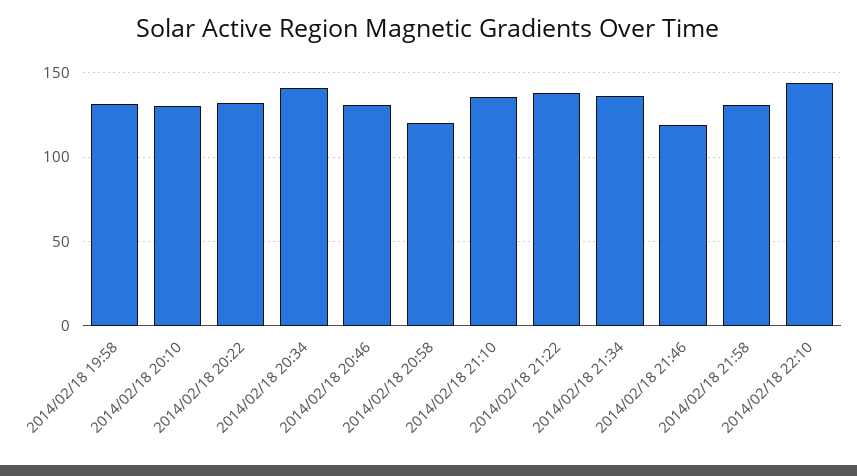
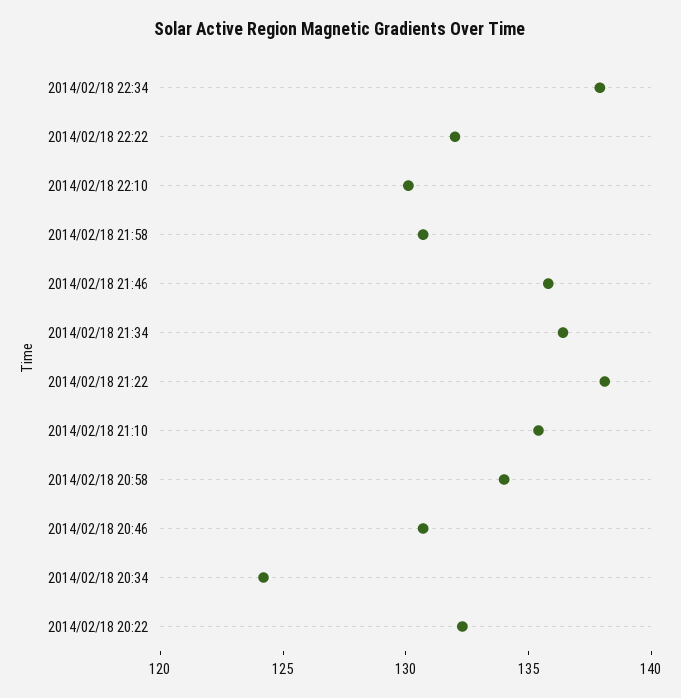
2014/02/18 19:58: 130 -> none
2014/02/18 20:10: 130 -> none
2014/02/18 20:34: 140 -> 124
2014/02/18 20:58: 120 -> 134
2014/02/18 21:46: 120 -> 136
2014/02/18 22:10: 145 -> 130
2014/02/18 22:34: none -> 138
2014/02/18 22:22: none -> 132

